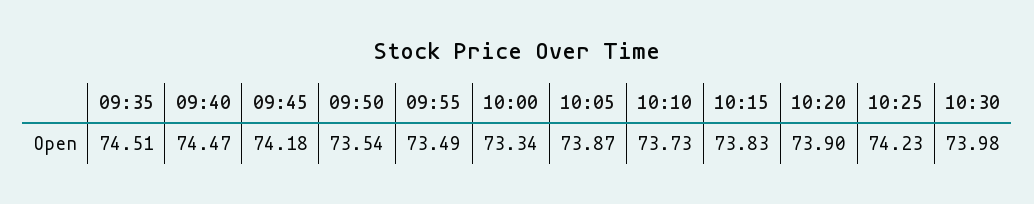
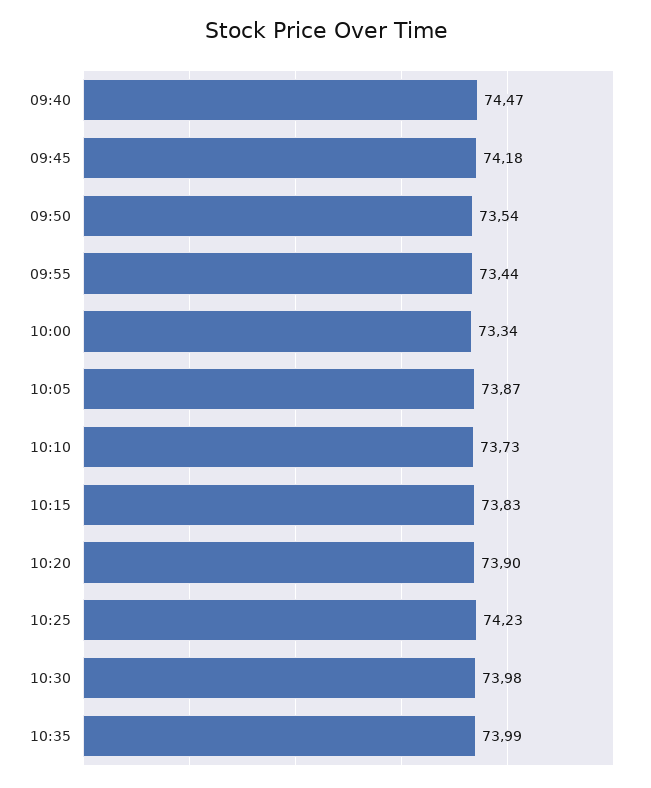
09:35: 74.51 -> none
09:55: 73.49 -> 73.44
10:35: none -> 73.99

